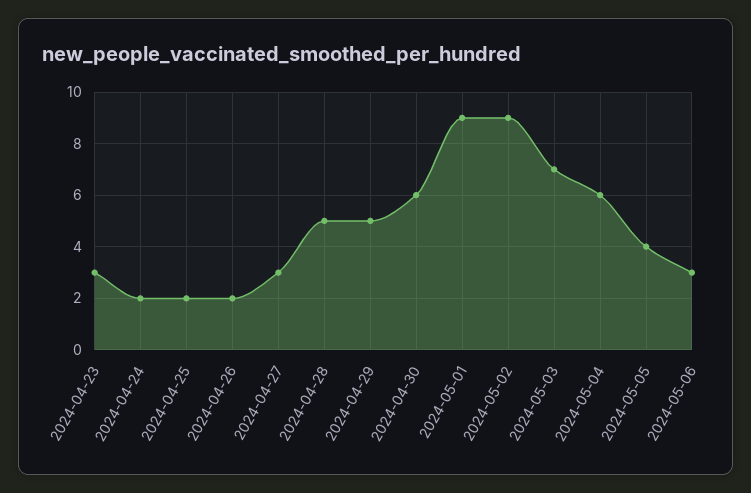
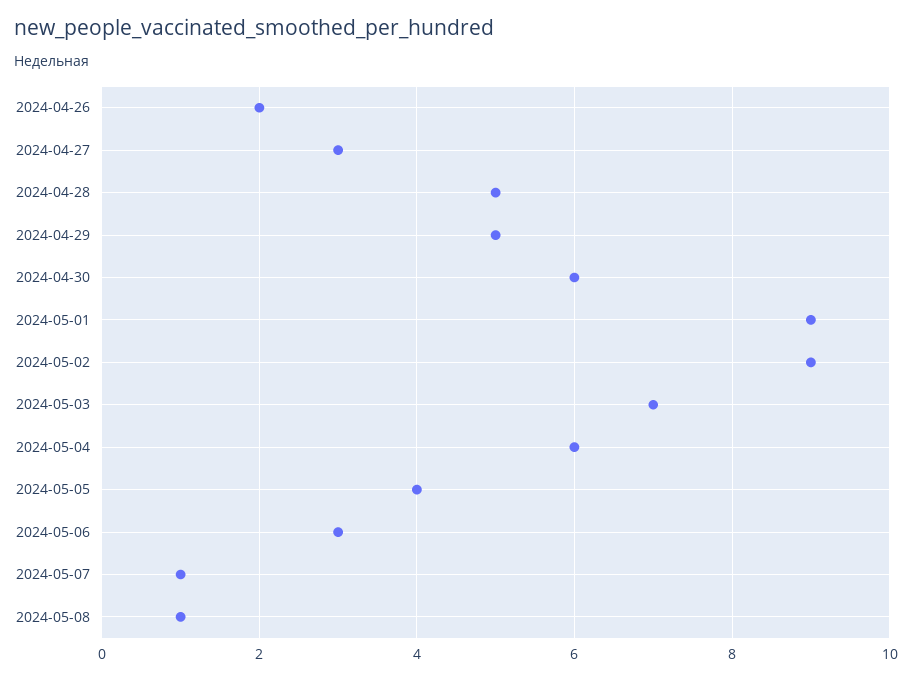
2024-04-23: 3 -> none
2024-04-24: 2 -> none
2024-04-25: 2 -> none
2024-05-07: none -> 1
2024-05-08: none -> 1

